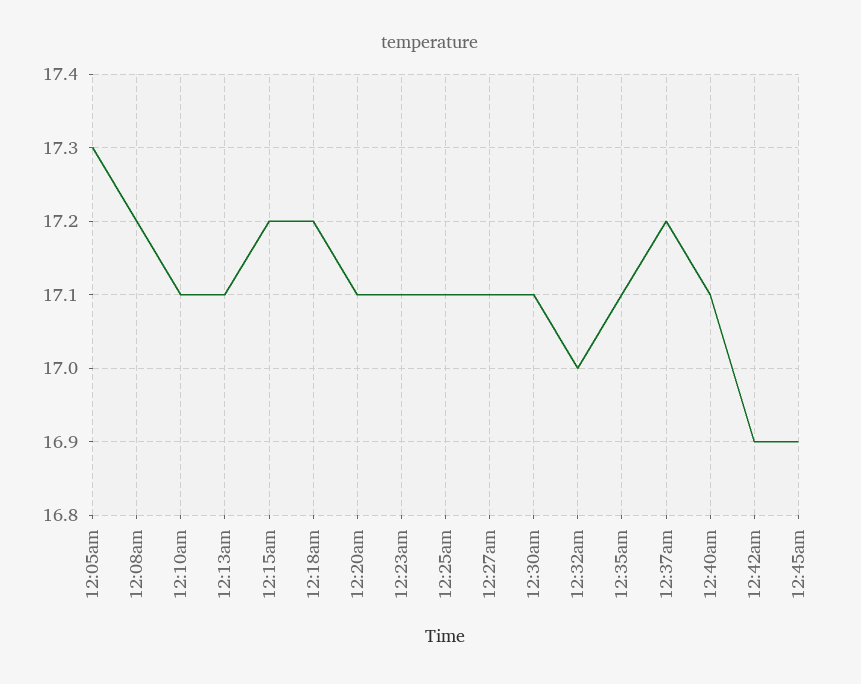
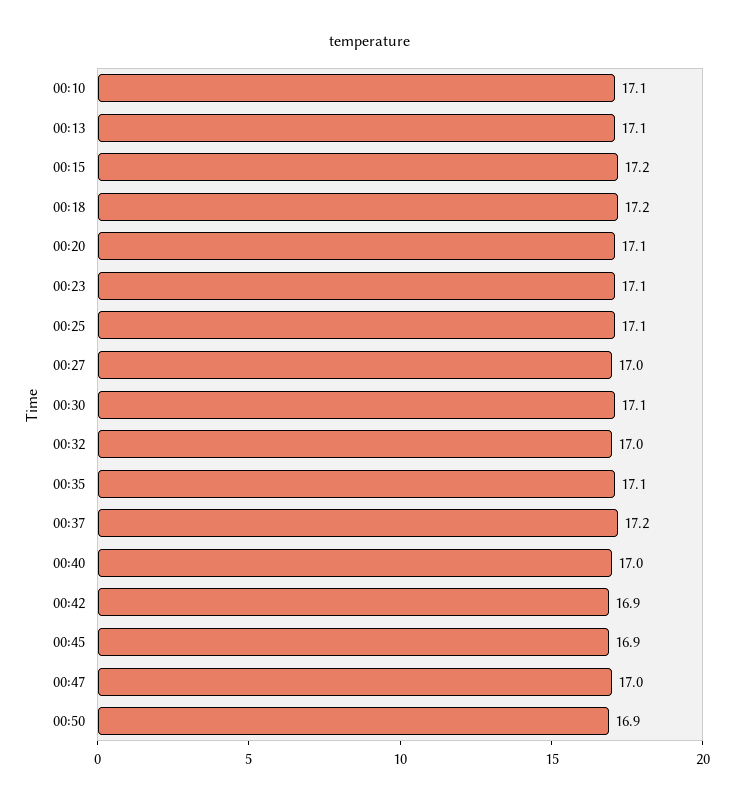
12:05am: 17.3 -> none
12:08am: 17.2 -> none
12:27am: 17.1 -> 17
12:40am: 17.1 -> 17
00:47: none -> 17
00:50: none -> 16.9

